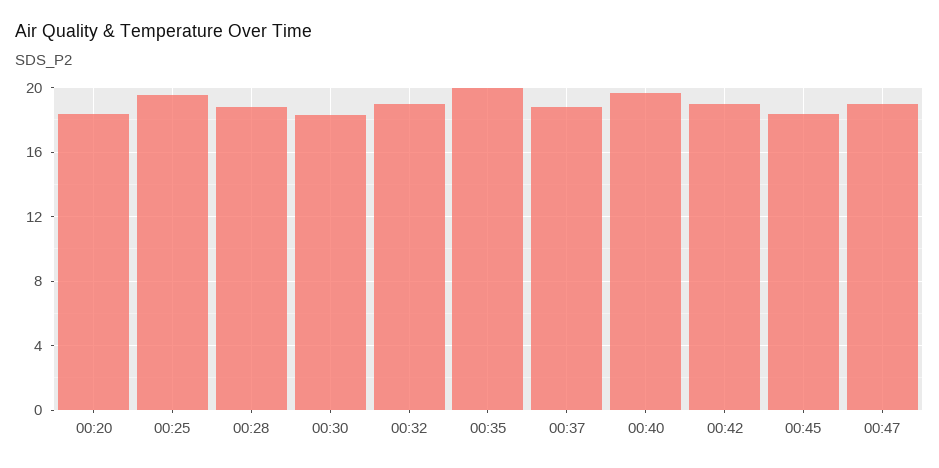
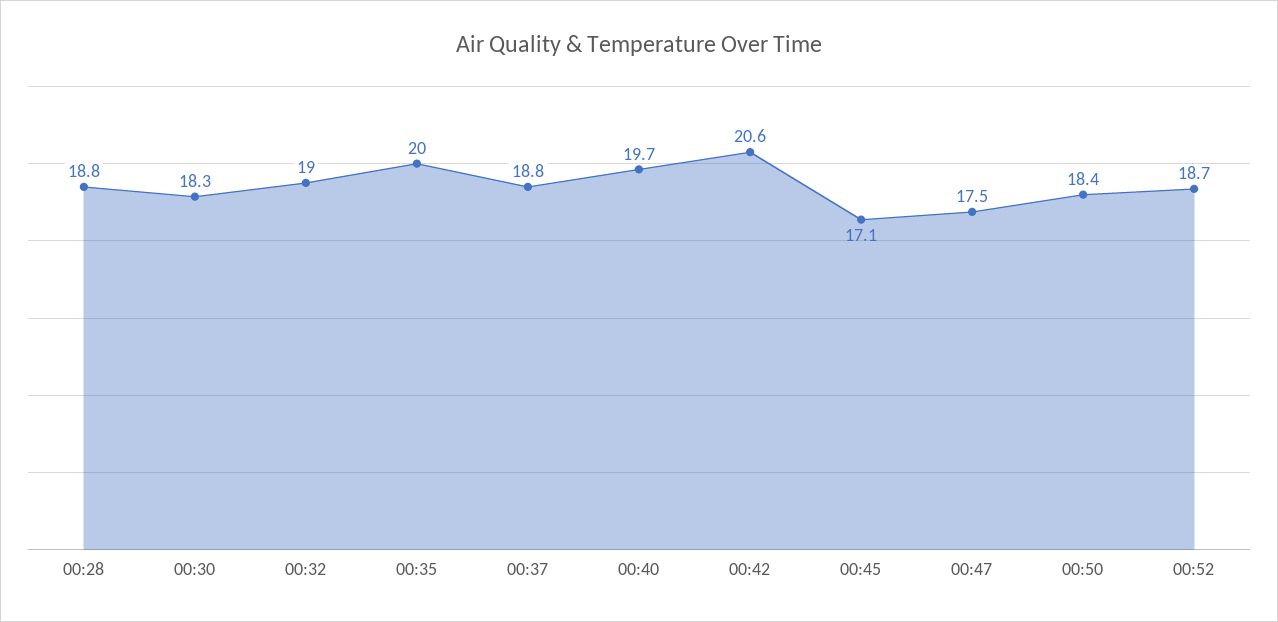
00:20: 18.5 -> none
00:25: 19.5 -> none
00:42: 19 -> 20.6
00:45: 18.5 -> 17.1
00:47: 19 -> 17.5
00:50: none -> 18.4
00:52: none -> 18.7

